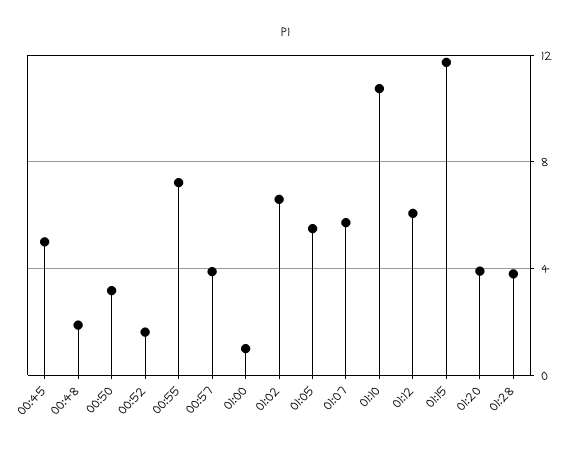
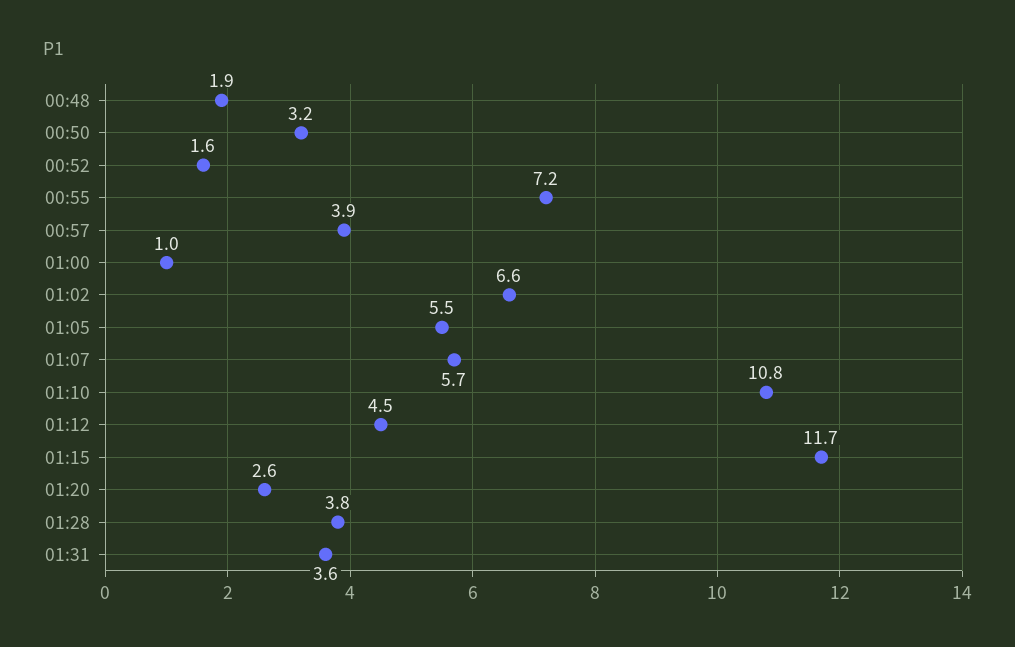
00:45: 5 -> none
01:12: 6 -> 4.5
01:20: 4 -> 2.6
01:31: none -> 3.6

